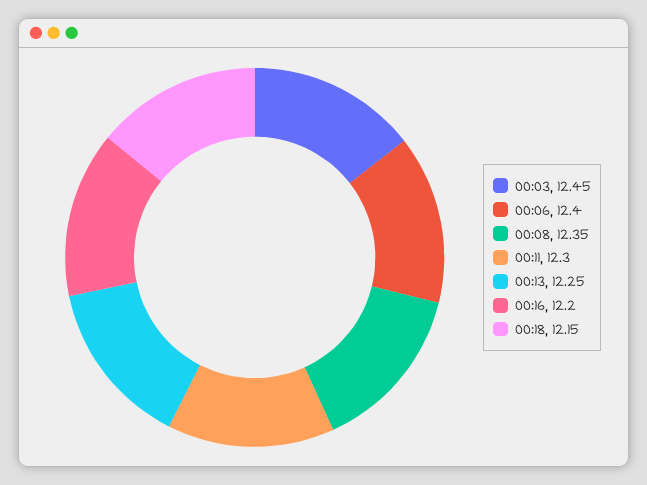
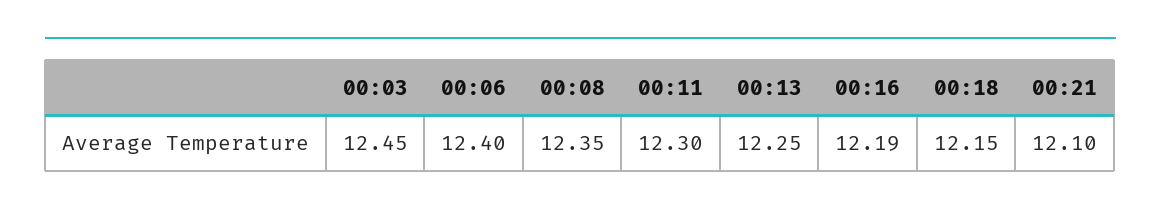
00:16: 12.2 -> 12.19
00:21: none -> 12.1

